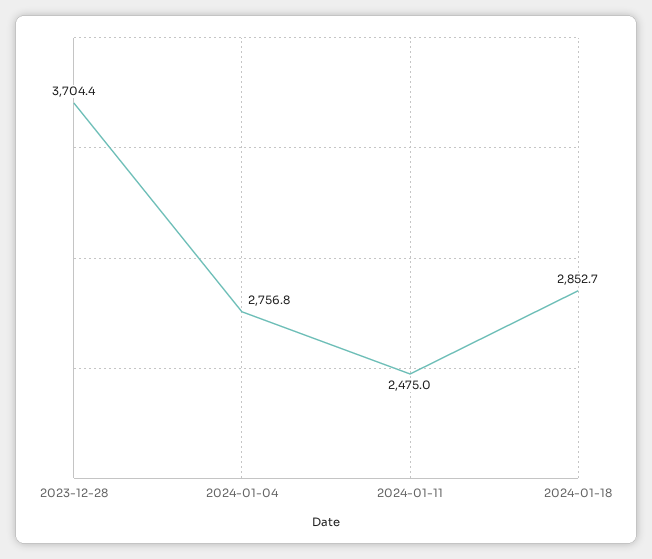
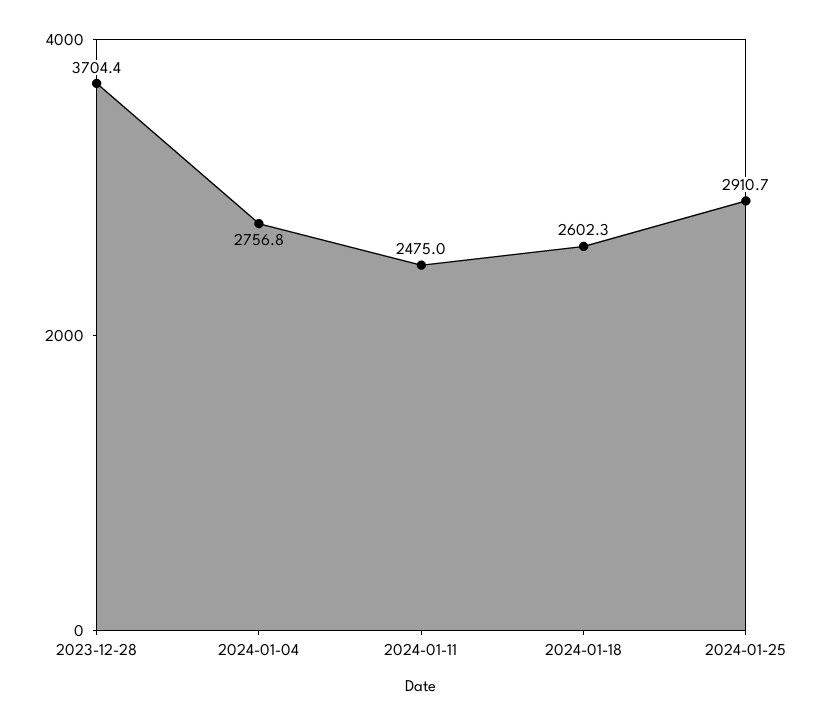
2024-01-18: 2852.7 -> 2602.3
2024-01-25: none -> 2910.7

